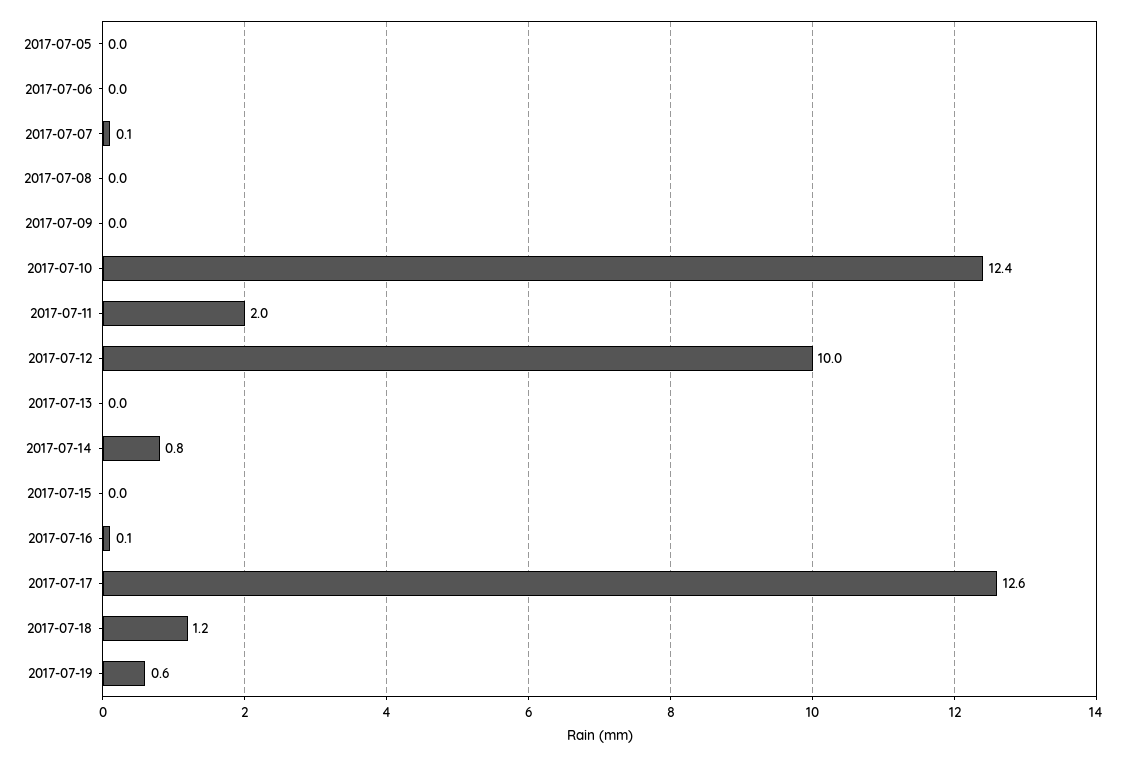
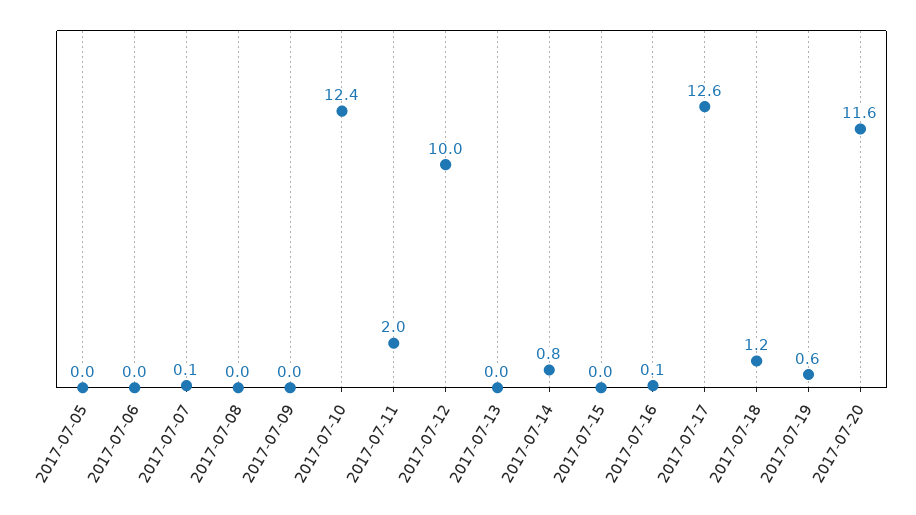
2017-07-20: none -> 11.6

